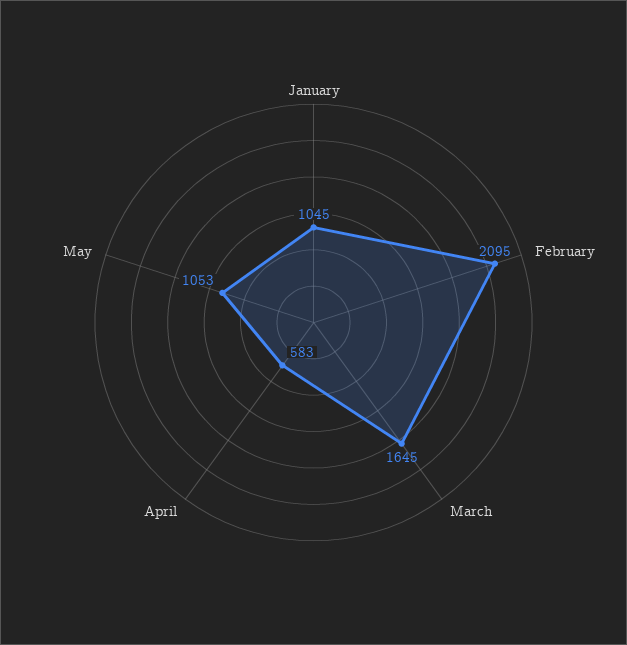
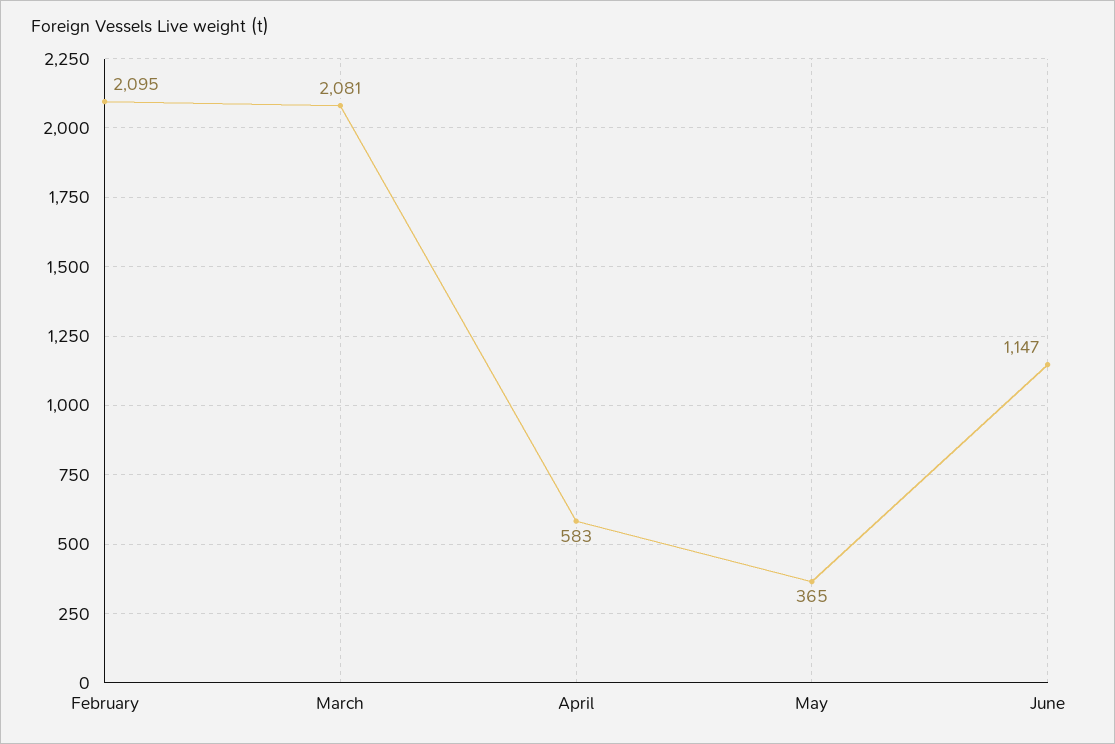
January: 1045 -> none
March: 1645 -> 2081
May: 1053 -> 365
June: none -> 1147

